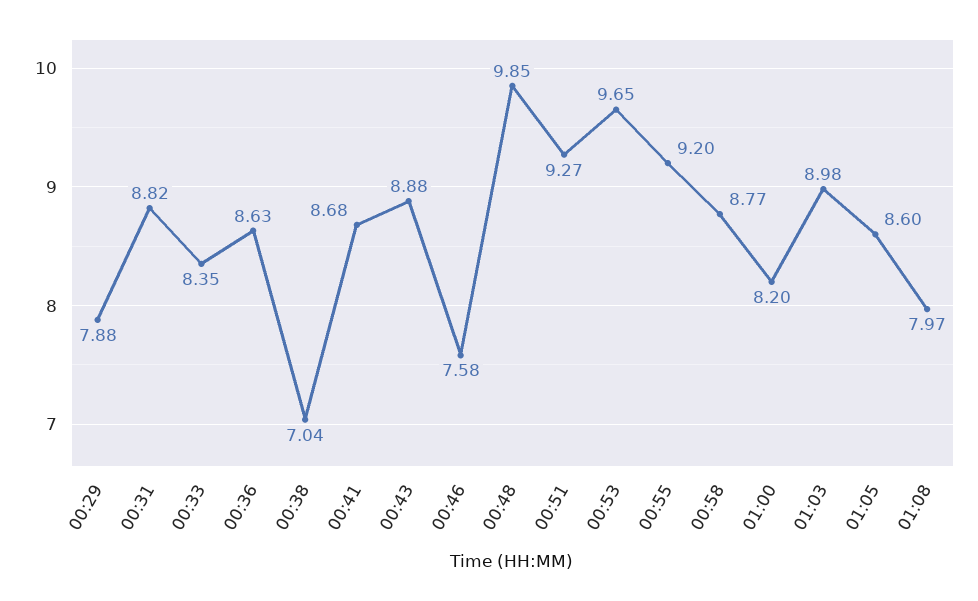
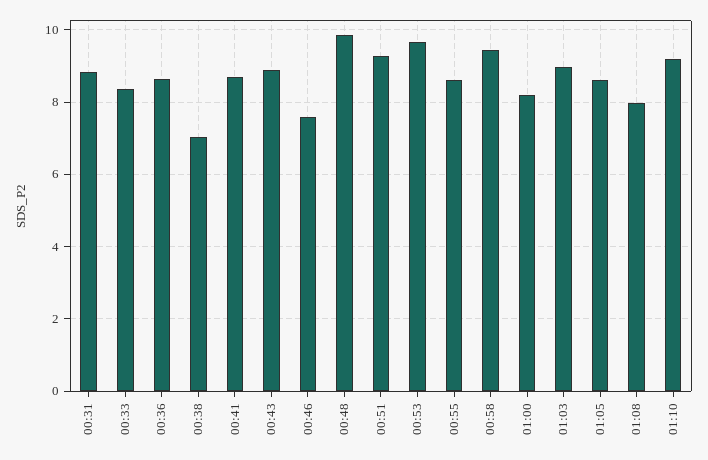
00:29: 7.88 -> none
00:55: 9.2 -> 8.6
00:58: 8.77 -> 9.4
01:10: none -> 9.2

